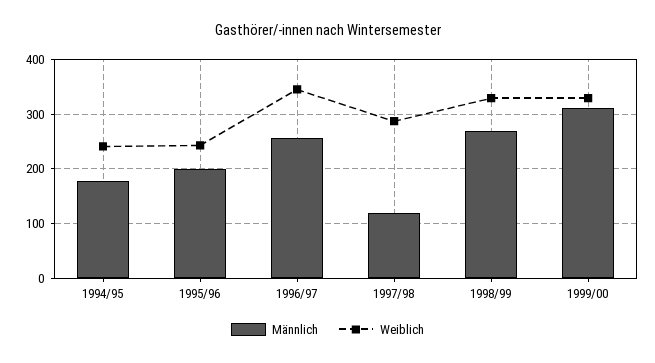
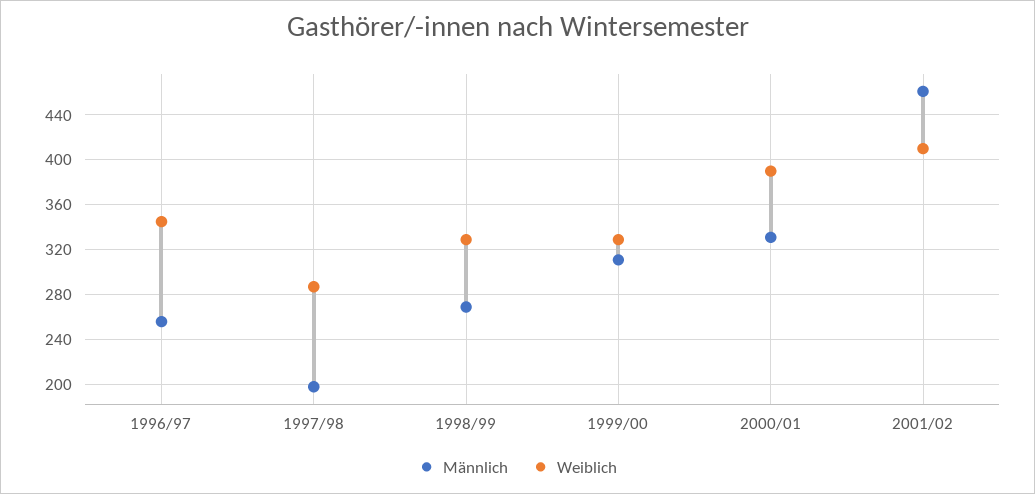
Männlich, 1994/95: 180 -> none
Weiblich, 1994/95: 240 -> none
Männlich, 1995/96: 200 -> none
Weiblich, 1995/96: 240 -> none
Männlich, 1997/98: 120 -> 200
Männlich, 2000/01: none -> 330
Weiblich, 2000/01: none -> 390
Männlich, 2001/02: none -> 460
Weiblich, 2001/02: none -> 410

